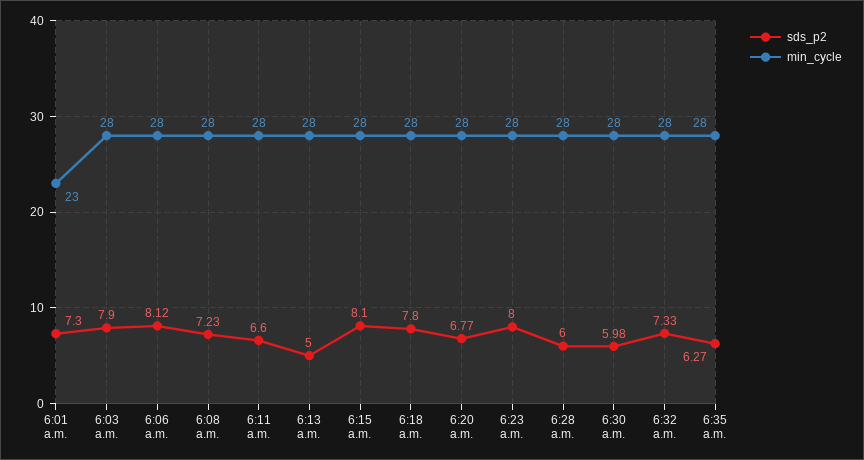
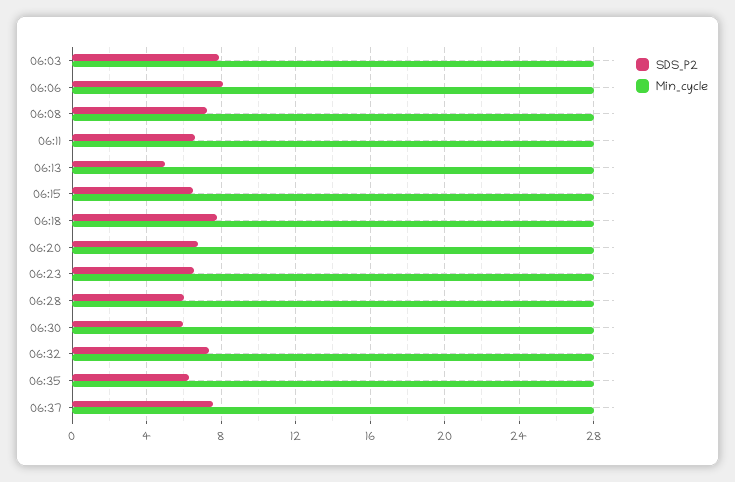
sds_p2, 6:01 a.m.: 7.3 -> none
min_cycle, 6:01 a.m.: 23 -> none
sds_p2, 6:15 a.m.: 8.1 -> 6.5
sds_p2, 6:23 a.m.: 8 -> 6.5
sds_p2, 06:37: none -> 7.5
min_cycle, 06:37: none -> 28

